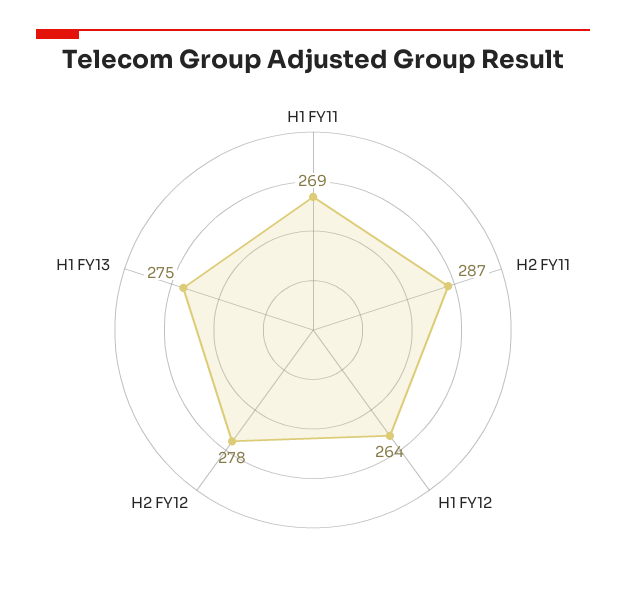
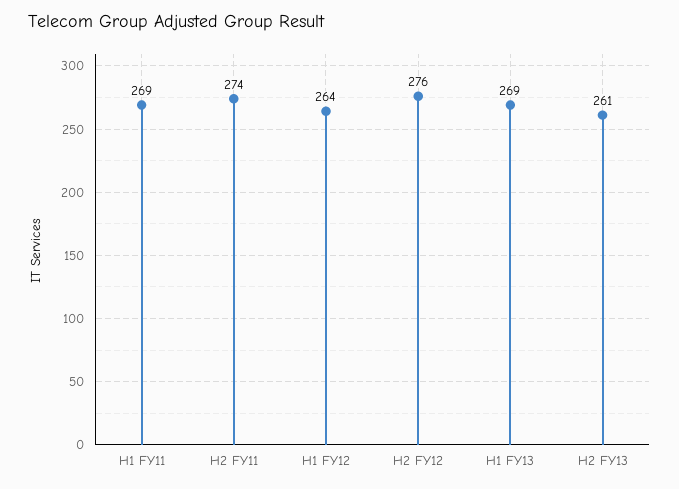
H2 FY11: 287 -> 274
H2 FY12: 278 -> 276
H1 FY13: 275 -> 269
H2 FY13: none -> 261

